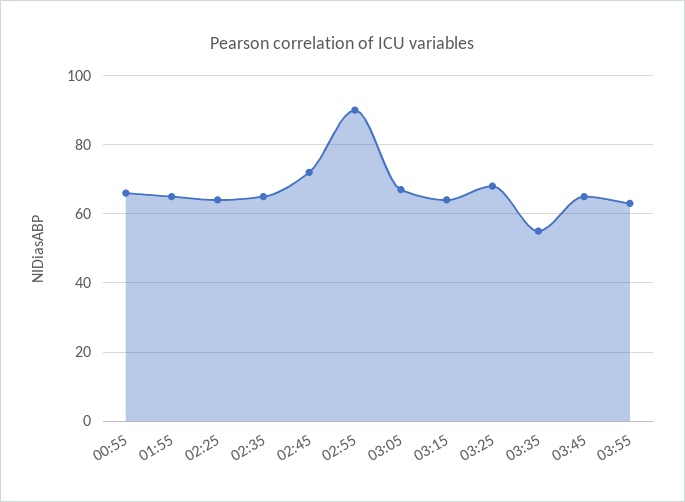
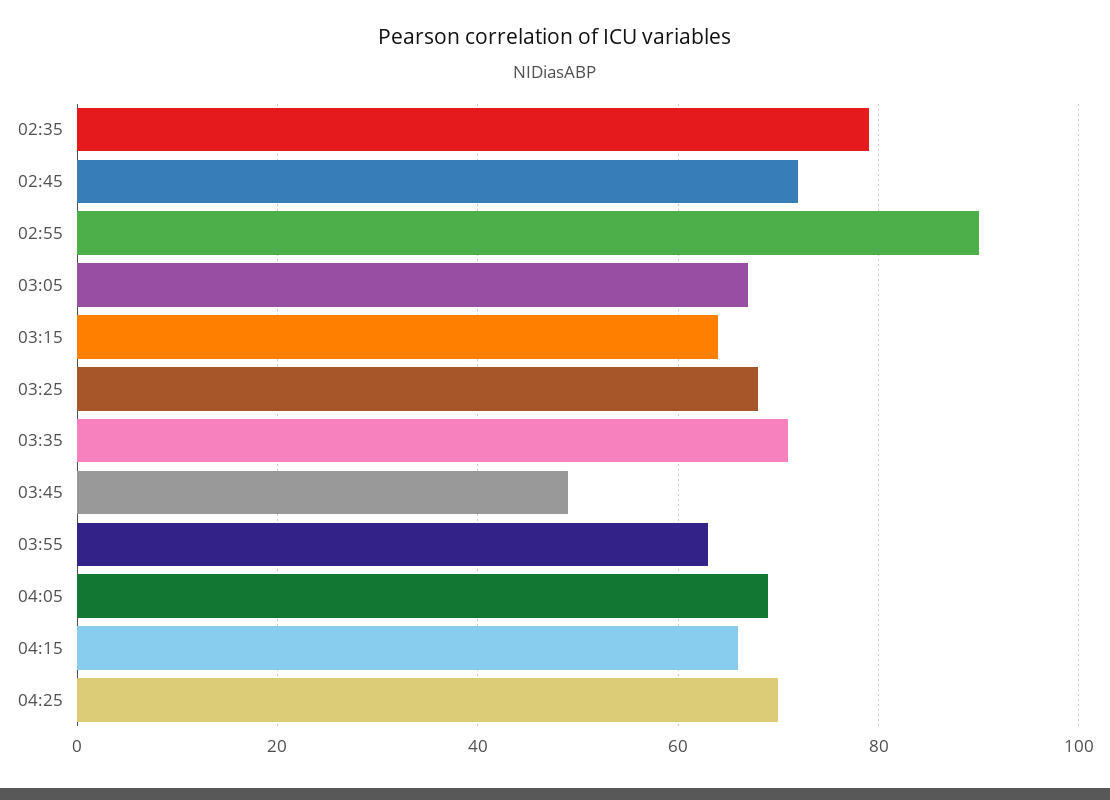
00:55: 65 -> none
01:55: 65 -> none
02:25: 65 -> none
02:35: 65 -> 80
03:35: 55 -> 70
03:45: 65 -> 50
04:05: none -> 70
04:15: none -> 65
04:25: none -> 70

